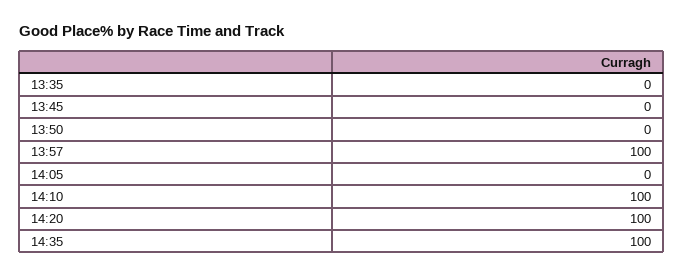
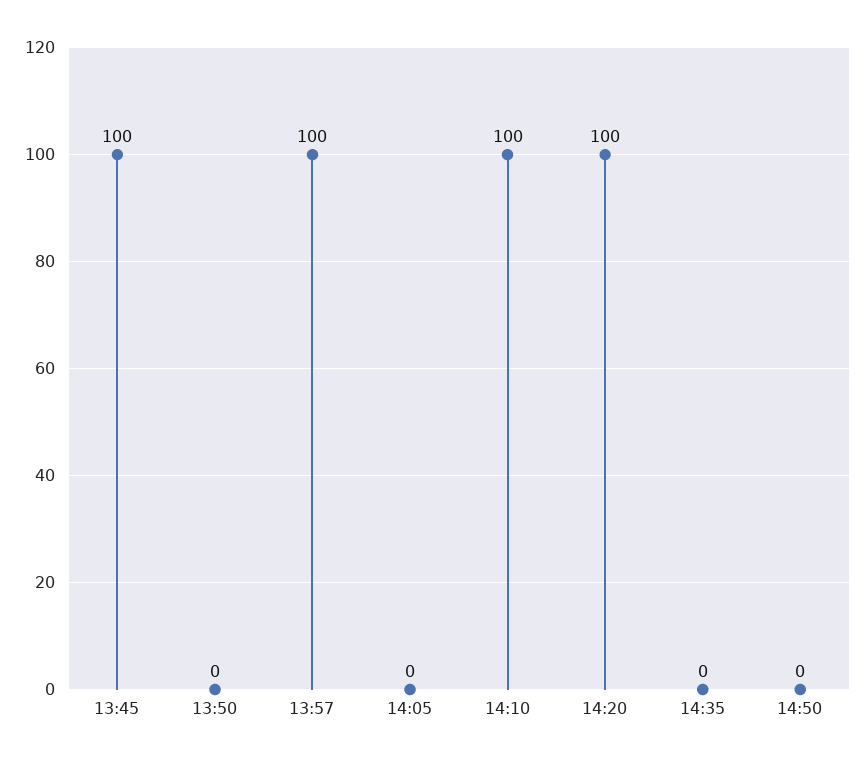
13:35: 0 -> none
13:45: 0 -> 100
14:35: 100 -> 0
14:50: none -> 0

